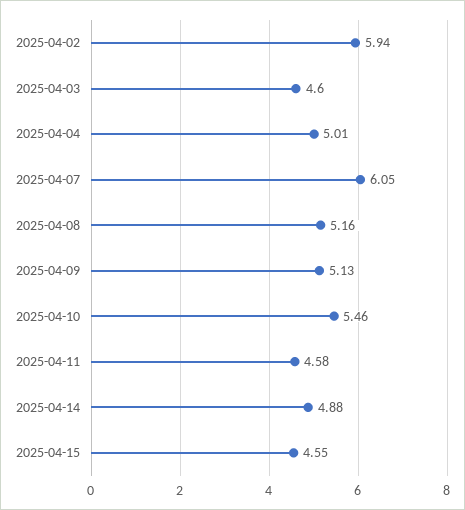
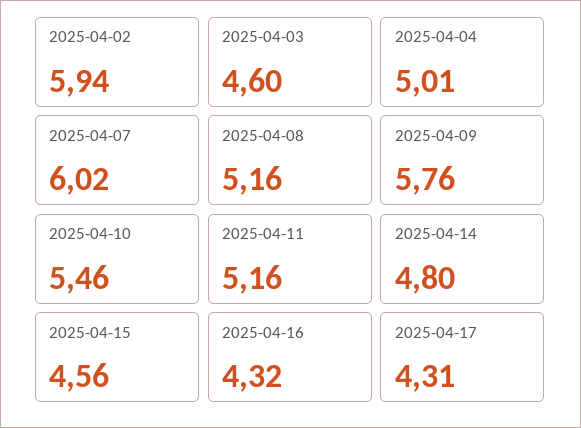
2025-04-07: 6.05 -> 6.02
2025-04-09: 5.13 -> 5.76
2025-04-11: 4.58 -> 5.16
2025-04-14: 4.88 -> 4.8
2025-04-15: 4.55 -> 4.56
2025-04-16: none -> 4.32
2025-04-17: none -> 4.31

